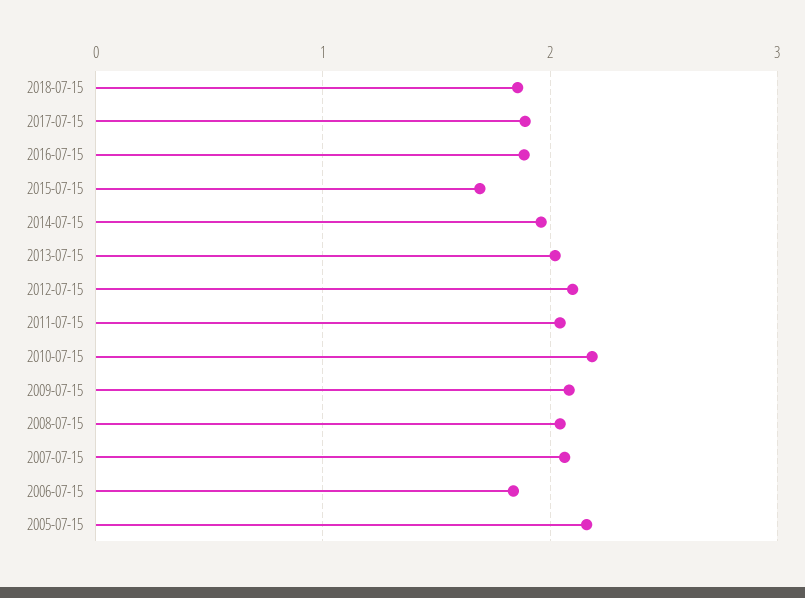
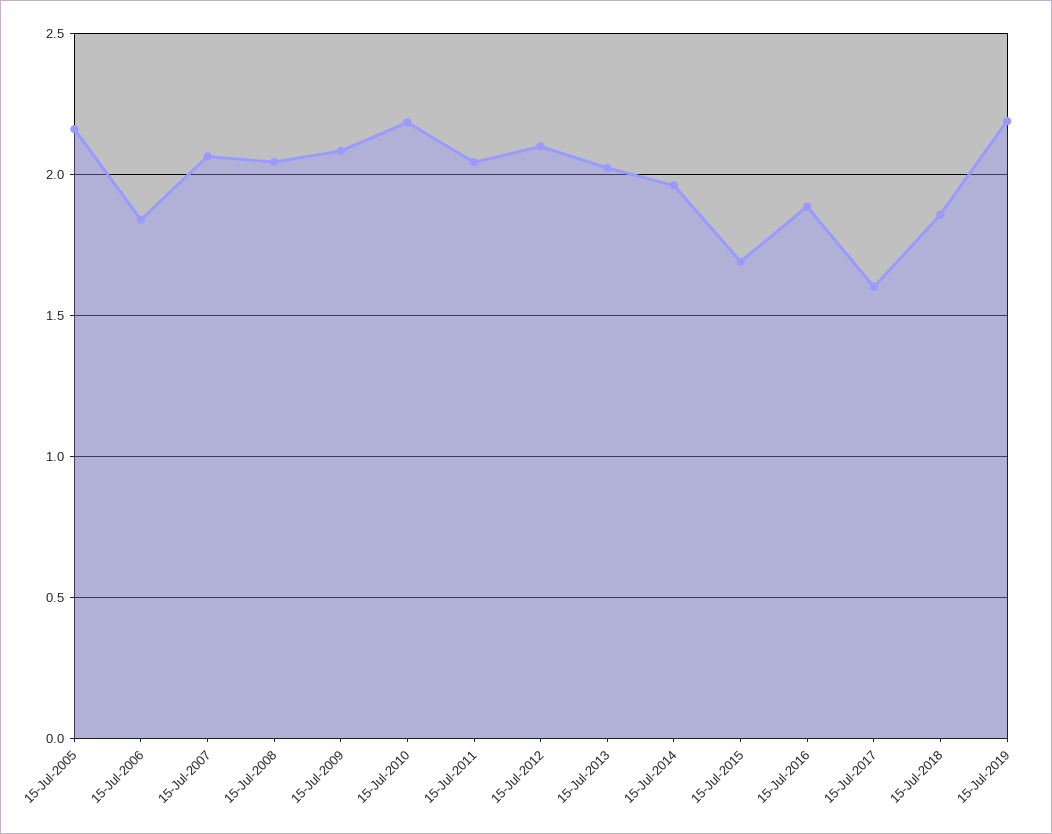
2017-07-15: 1.9 -> 1.6
15-Jul-2019: none -> 2.2

